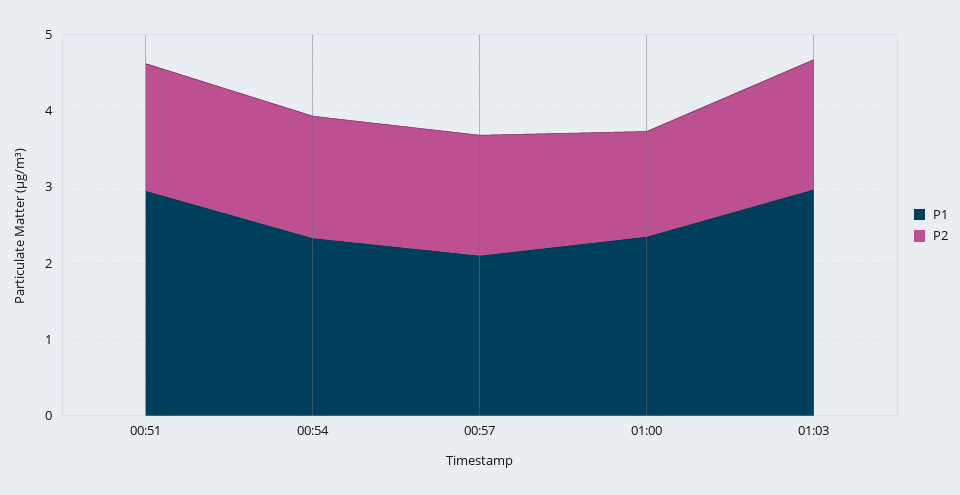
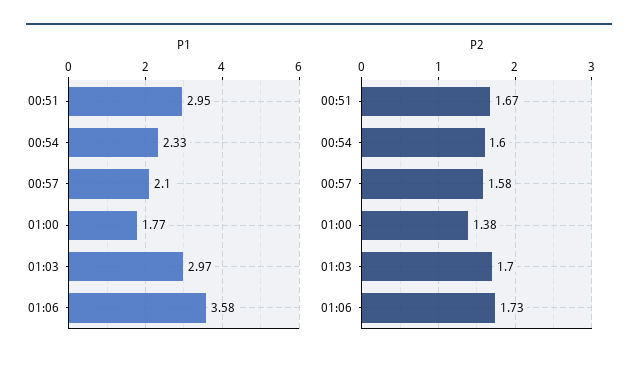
P1, 01:00: 2.4 -> 1.77
P1, 01:06: none -> 3.58
P2, 01:06: none -> 1.73

